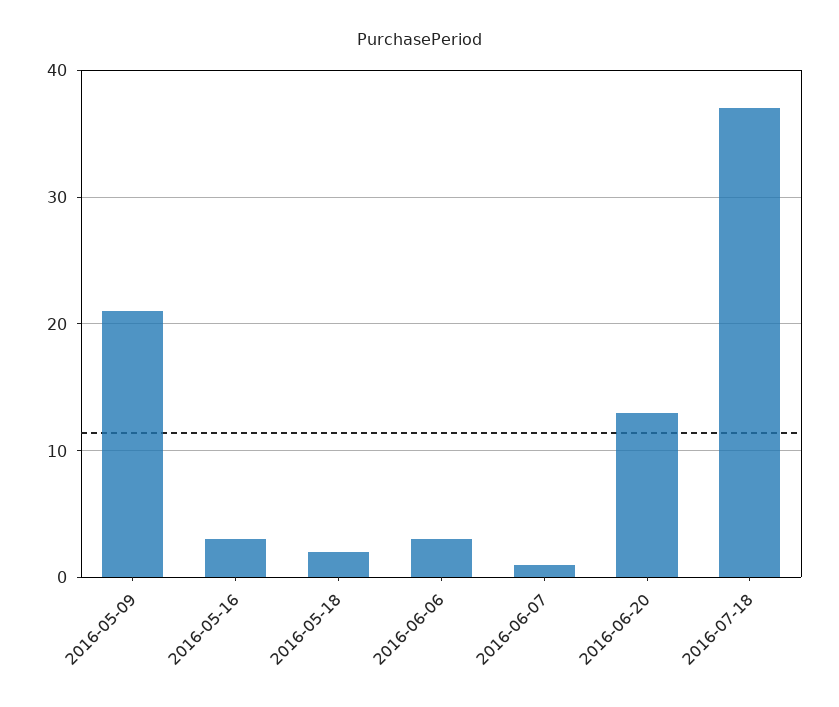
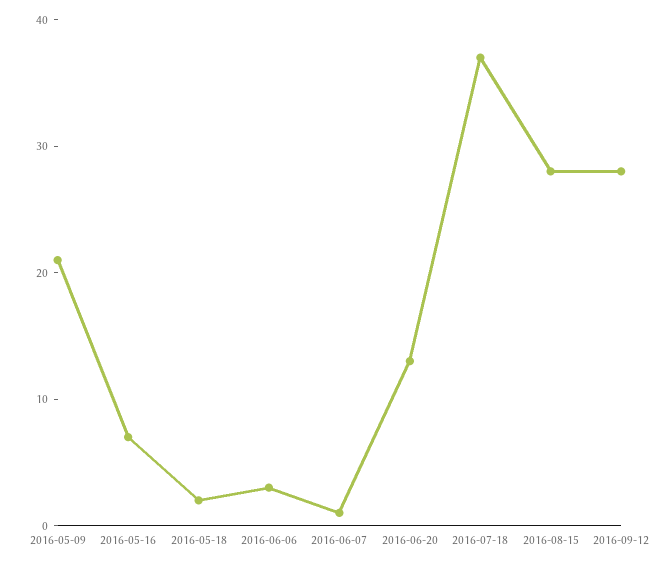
2016-05-16: 3 -> 7
2016-08-15: none -> 28
2016-09-12: none -> 28

